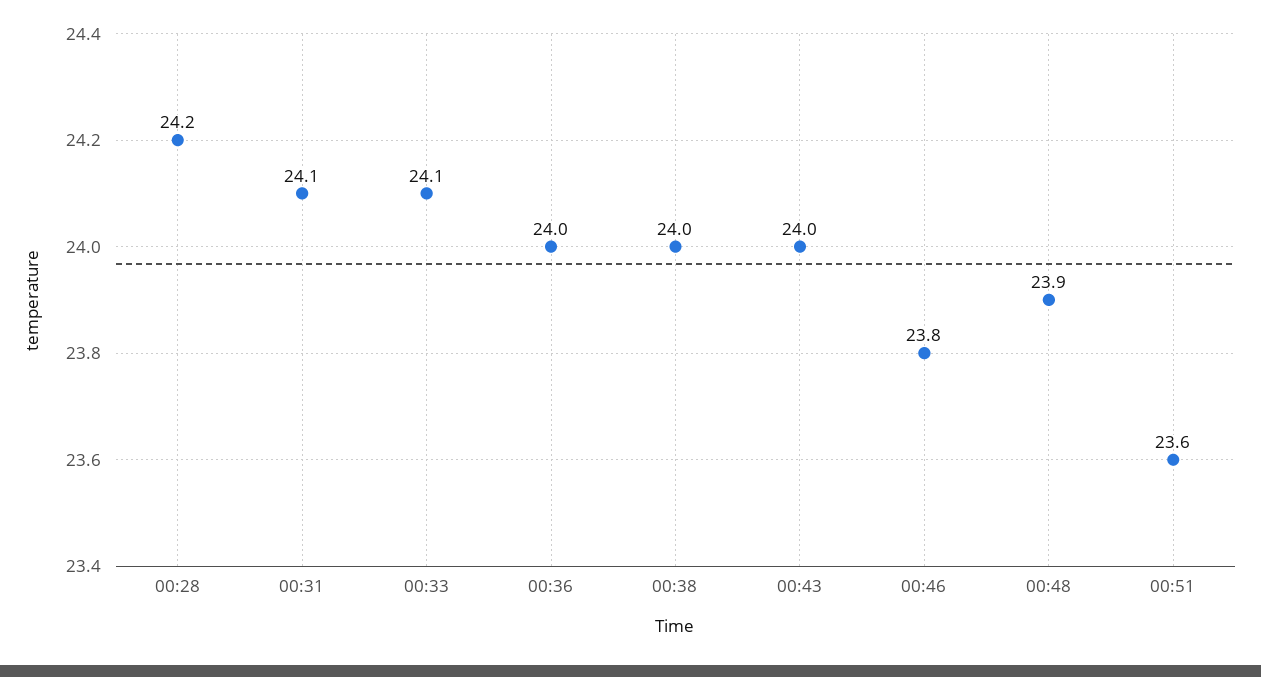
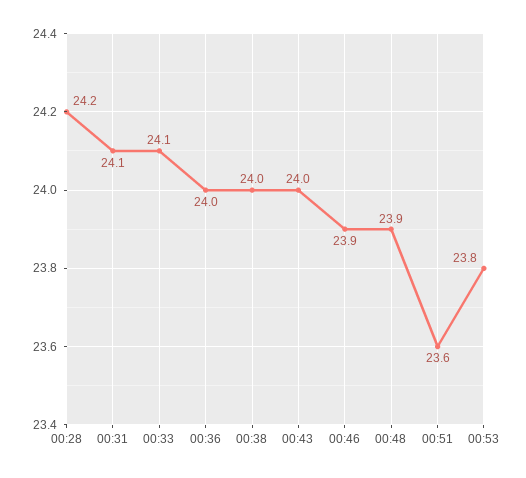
00:46: 23.8 -> 23.9
00:53: none -> 23.8

